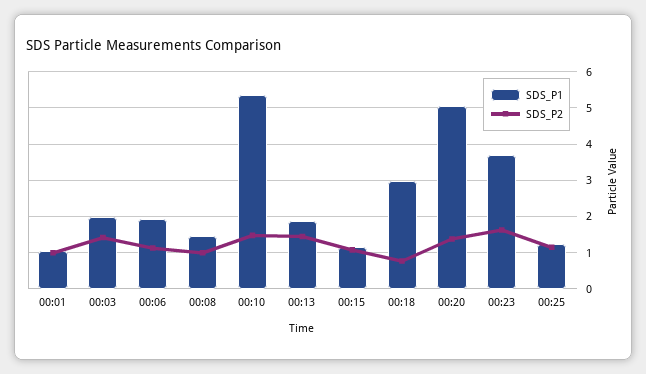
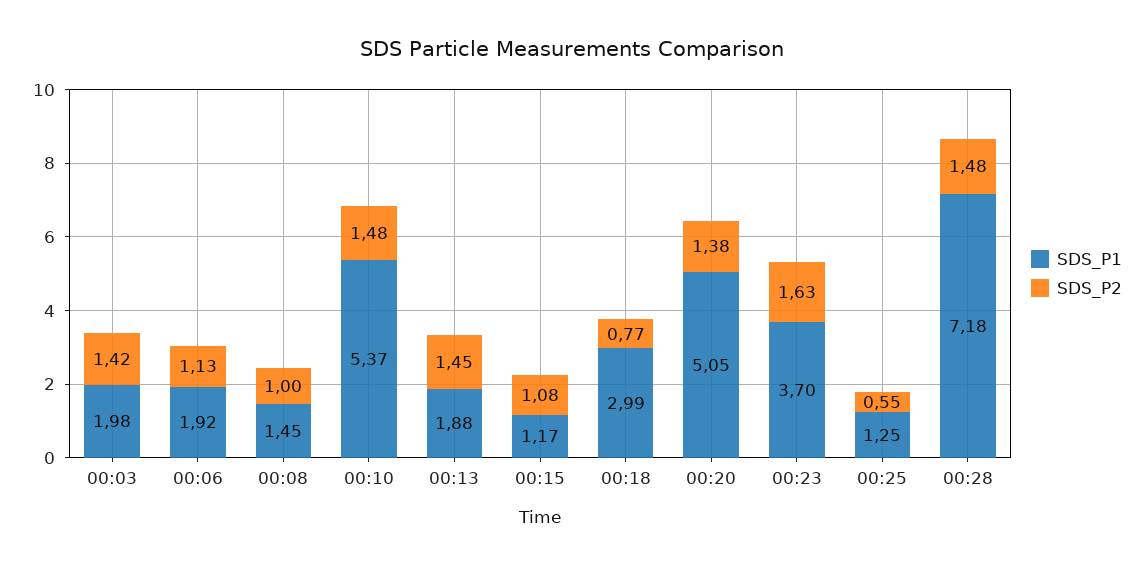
SDS_P1, 00:01: 1 -> none
SDS_P2, 00:01: 1 -> none
SDS_P2, 00:25: 1.2 -> 0.55
SDS_P1, 00:28: none -> 7.18
SDS_P2, 00:28: none -> 1.48

